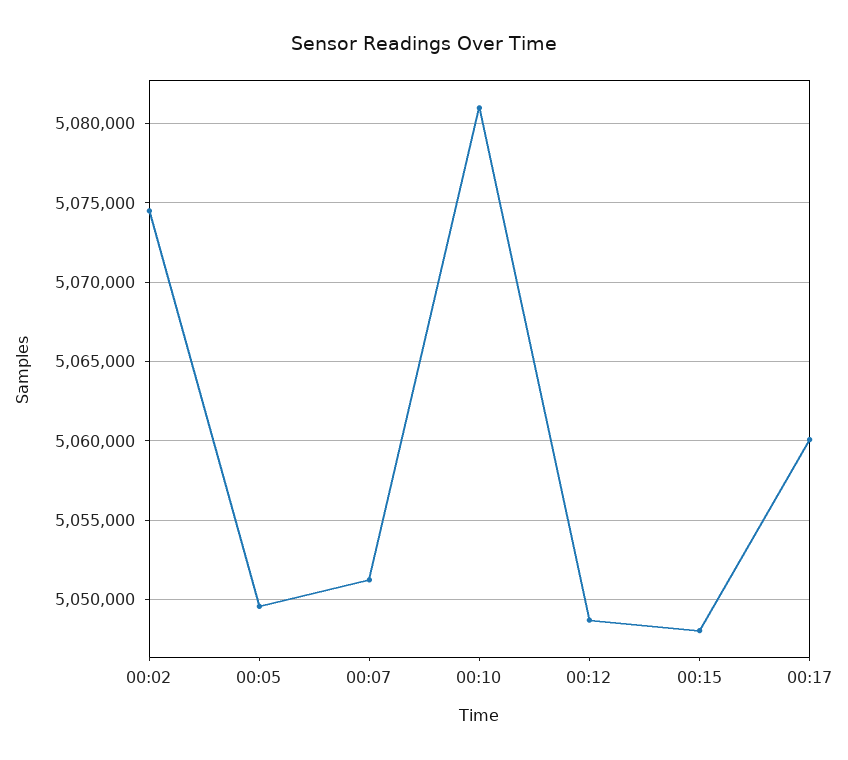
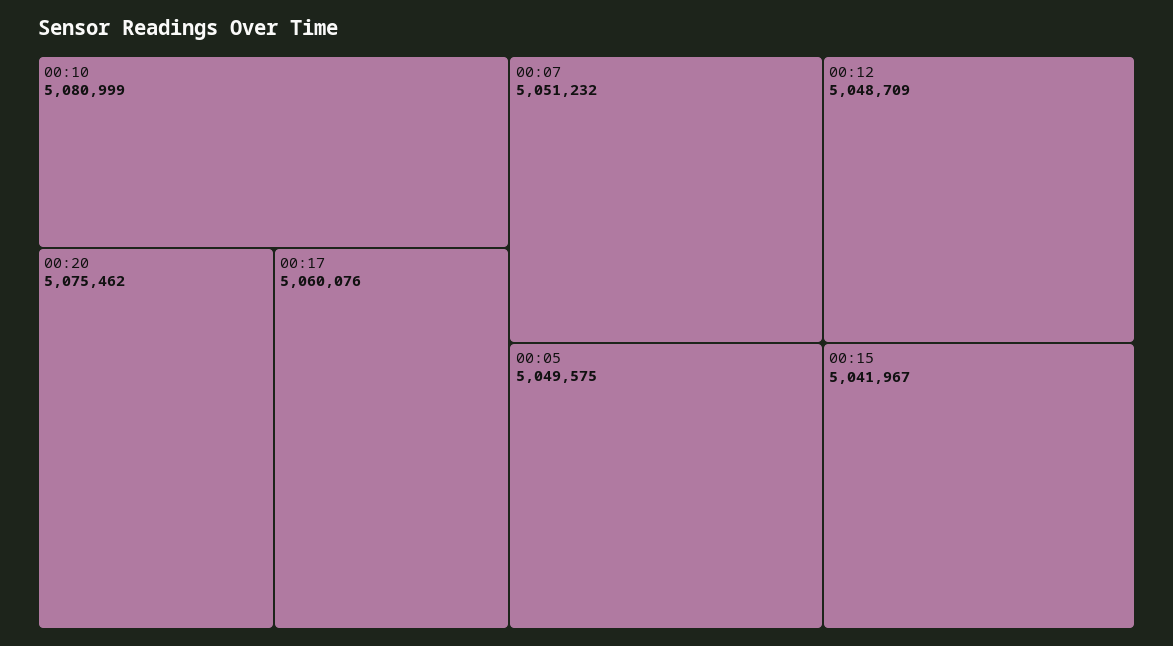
00:02: 5074500 -> none
00:15: 5048000 -> 5041967
00:20: none -> 5075462

